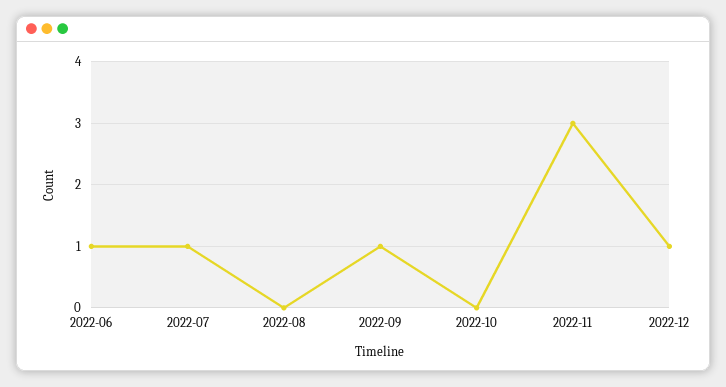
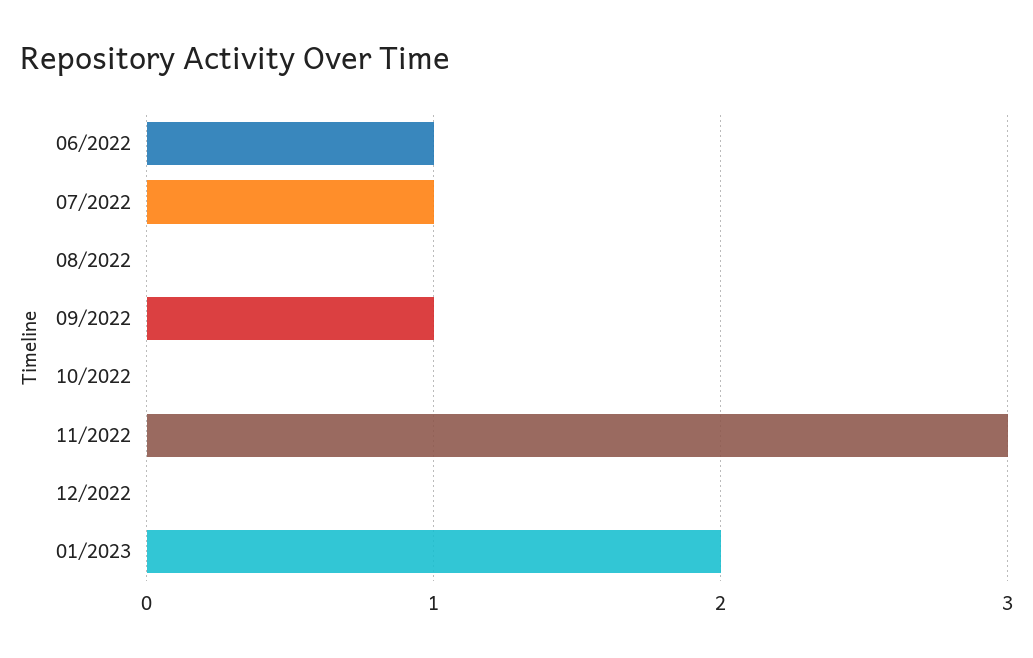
2022-12: 1 -> 0
01/2023: none -> 2

